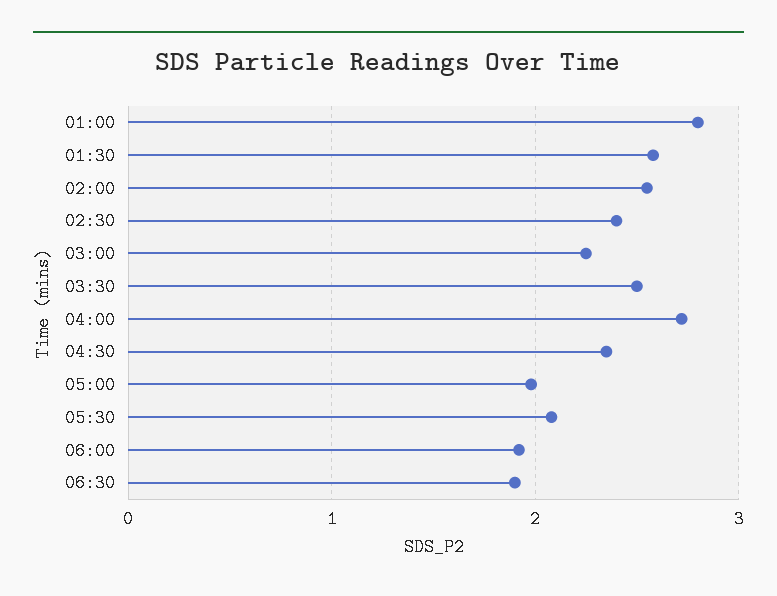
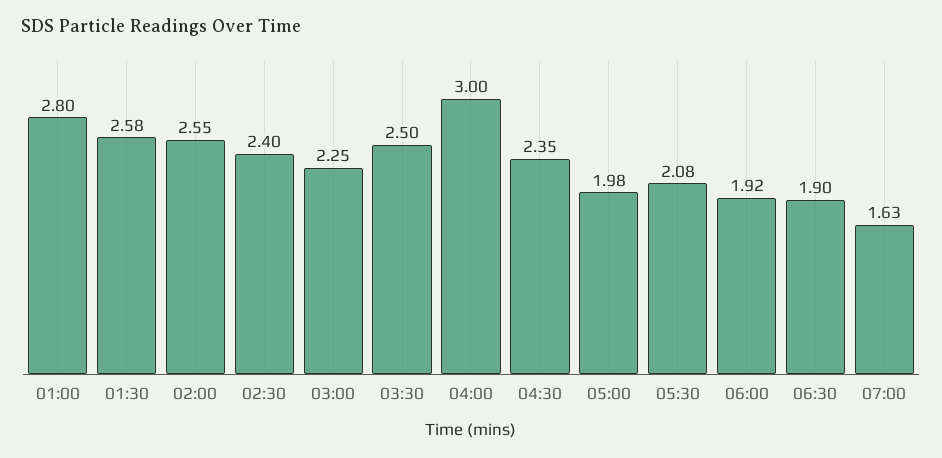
04:00: 2.7 -> 3
07:00: none -> 1.63

